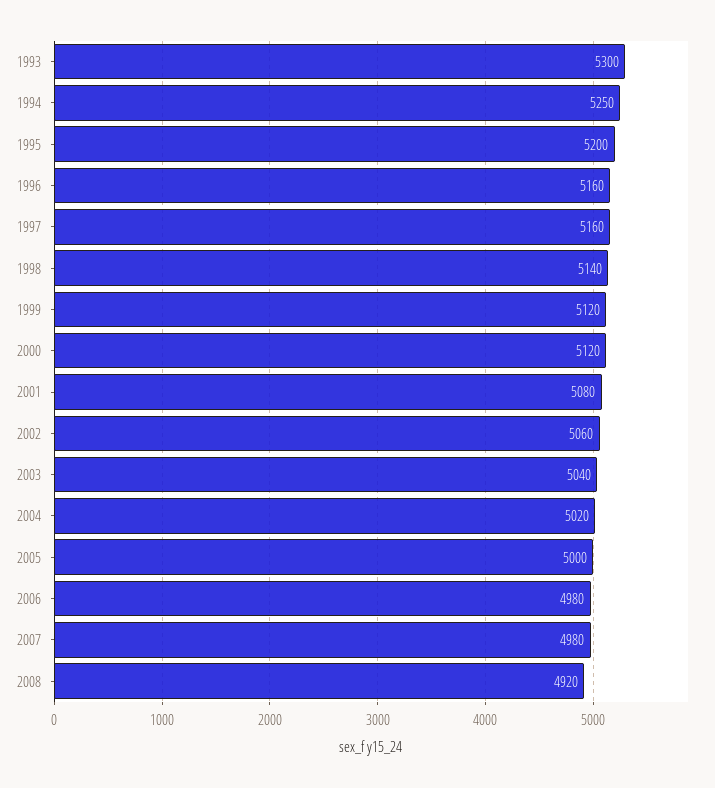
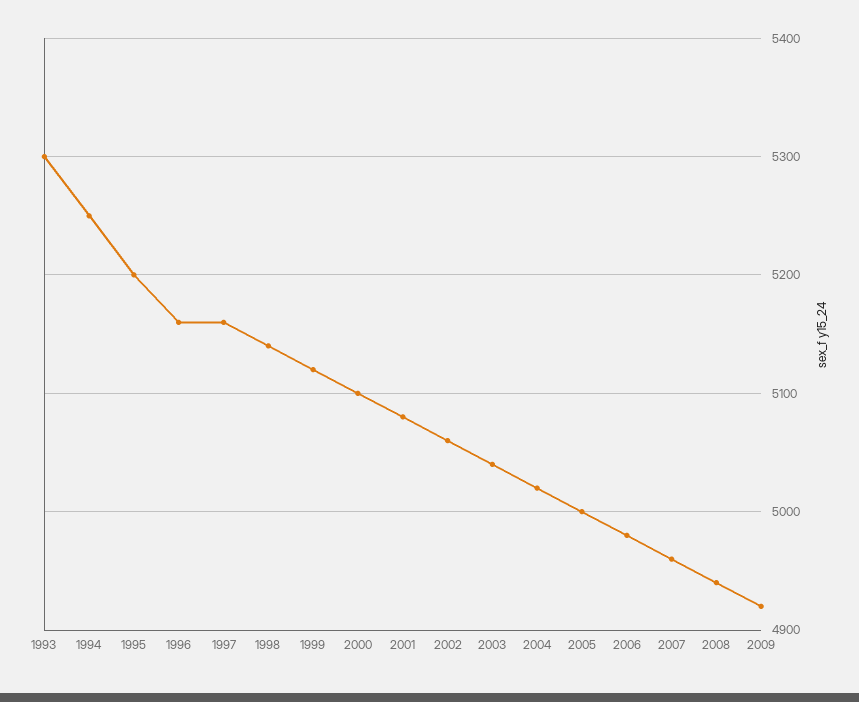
2000: 5120 -> 5100
2007: 4980 -> 4960
2008: 4920 -> 4940
2009: none -> 4920

